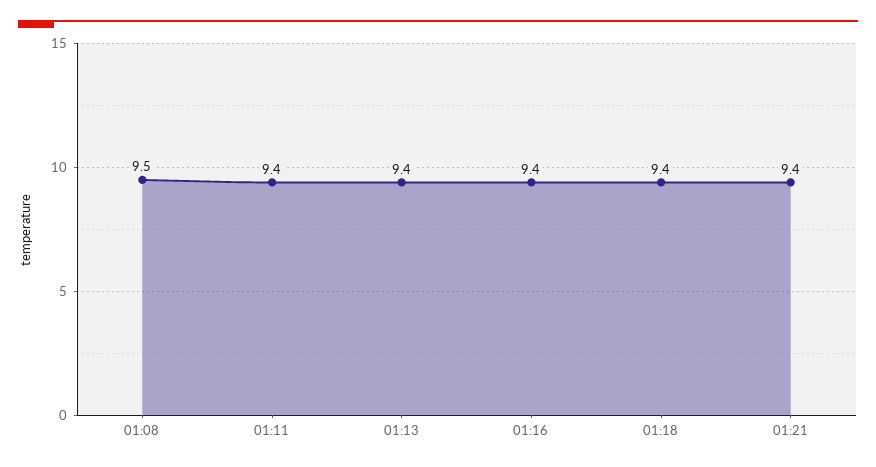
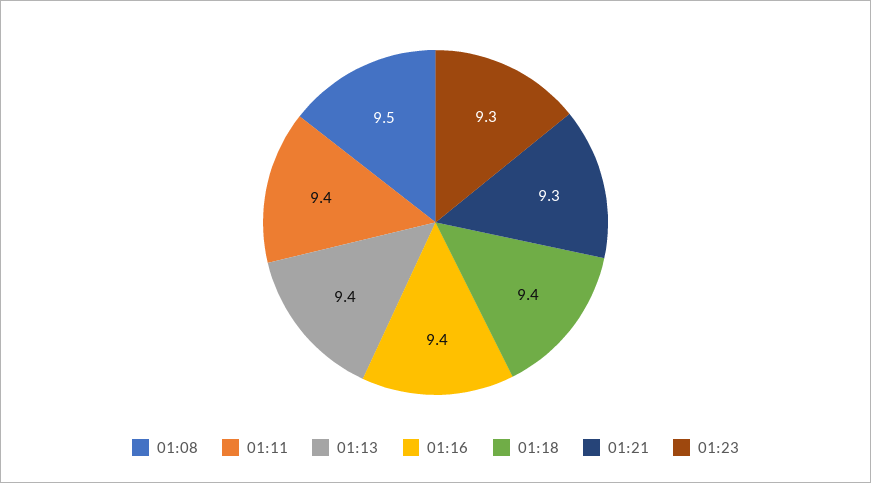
01:21: 9.4 -> 9.3
01:23: none -> 9.3

